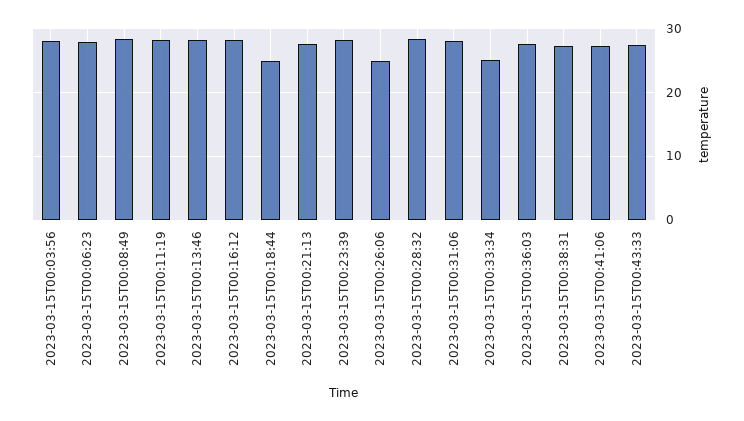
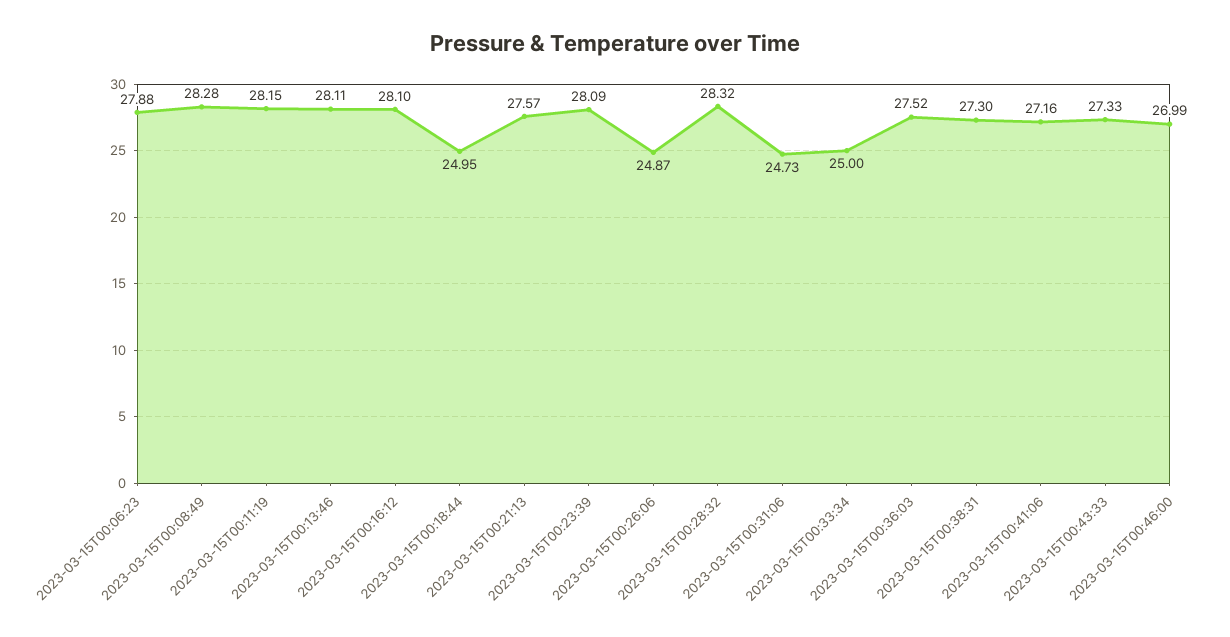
2023-03-15T00:03:56: 28 -> none
2023-03-15T00:31:06: 28 -> 24.73
2023-03-15T00:46:00: none -> 26.99

